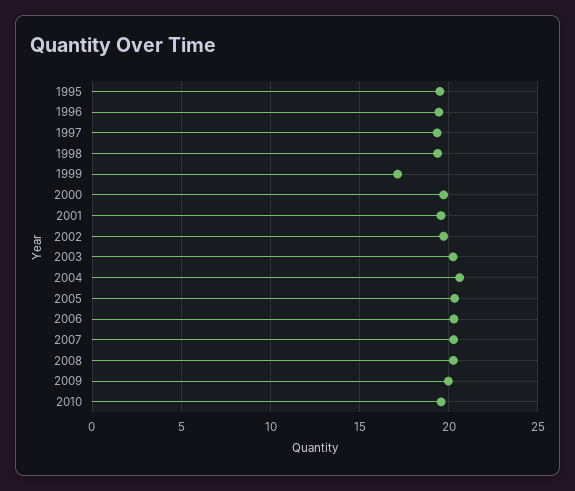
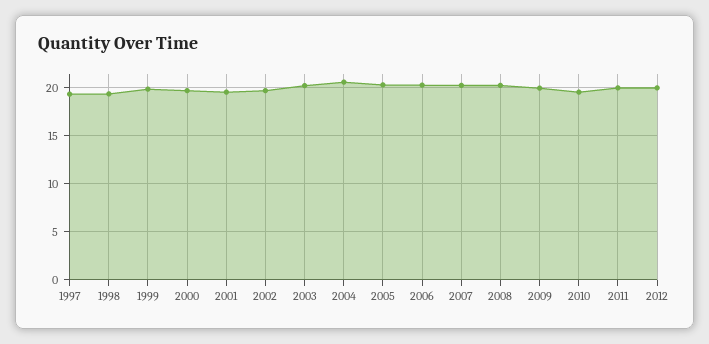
1995: 19.5 -> none
1996: 19.5 -> none
1999: 17 -> 20
2011: none -> 20
2012: none -> 20

